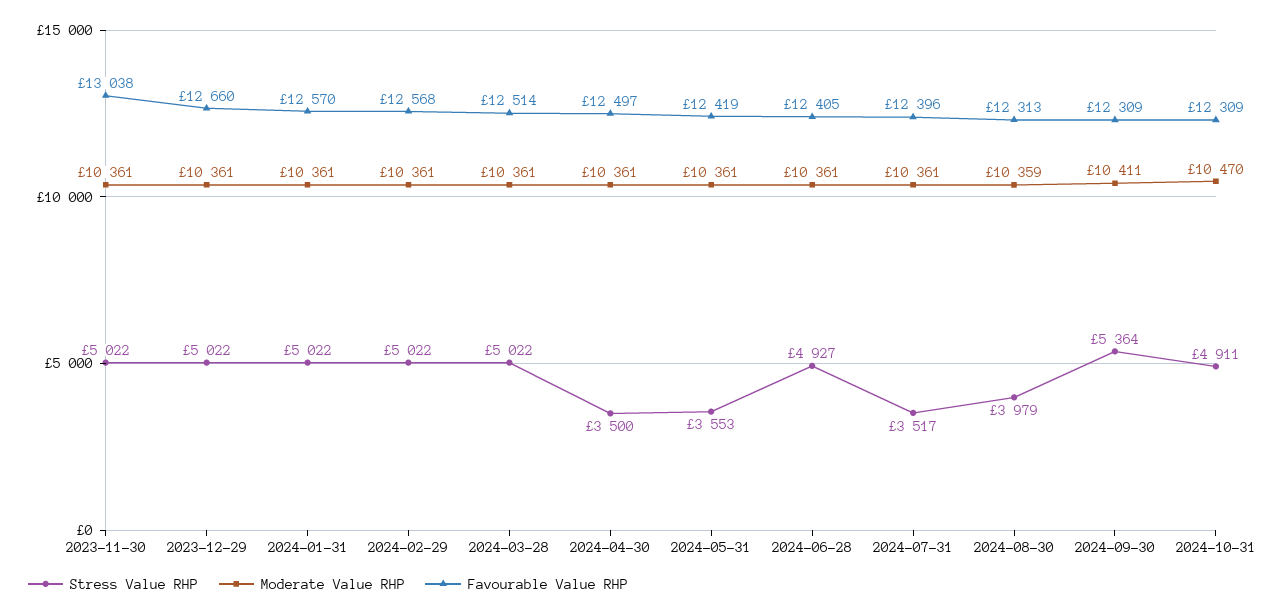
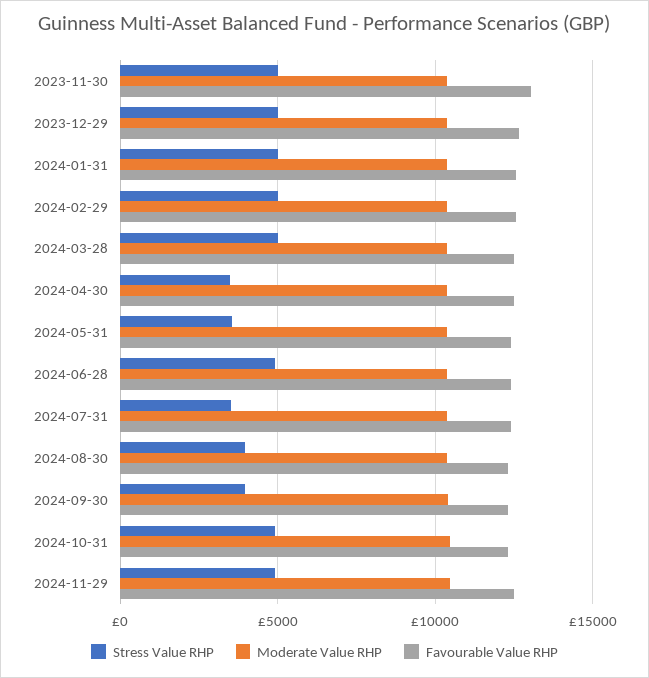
Stress Value RHP, 2024-09-30: 5364 -> 4000
Stress Value RHP, 2024-11-29: none -> 5000
Moderate Value RHP, 2024-11-29: none -> 10500
Favourable Value RHP, 2024-11-29: none -> 12500

